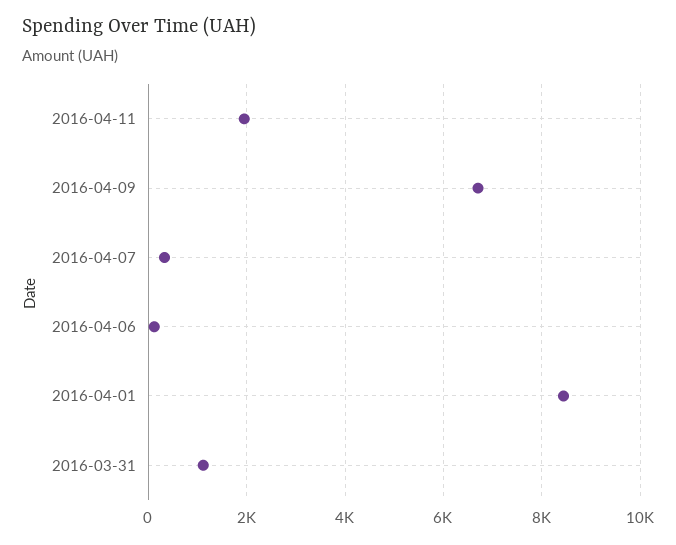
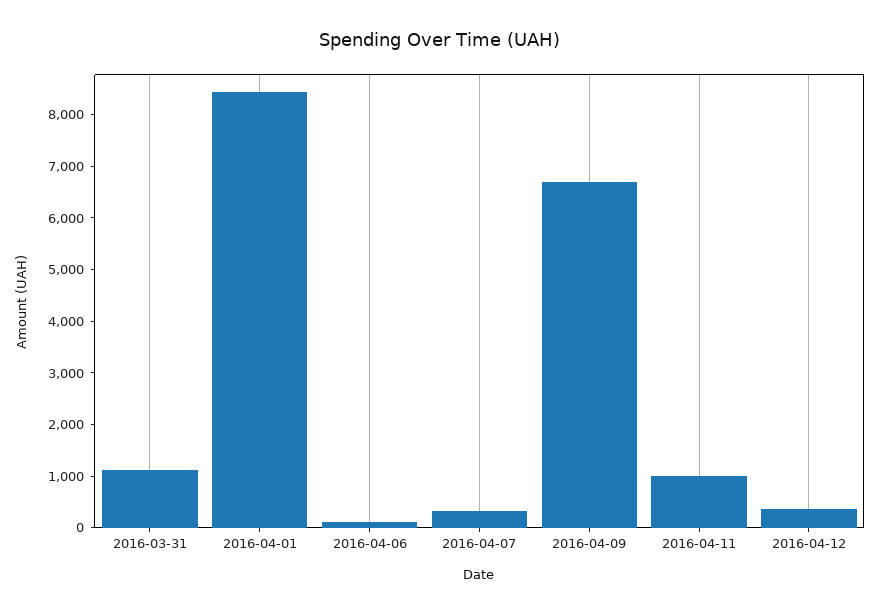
2016-04-11: 2000 -> 1000
2016-04-12: none -> 400

